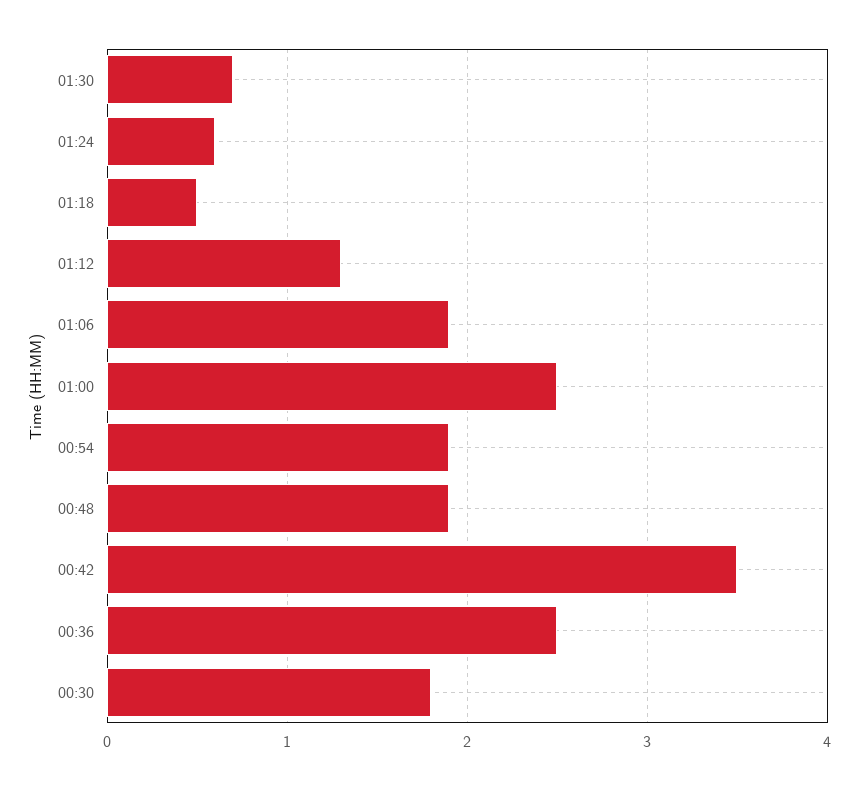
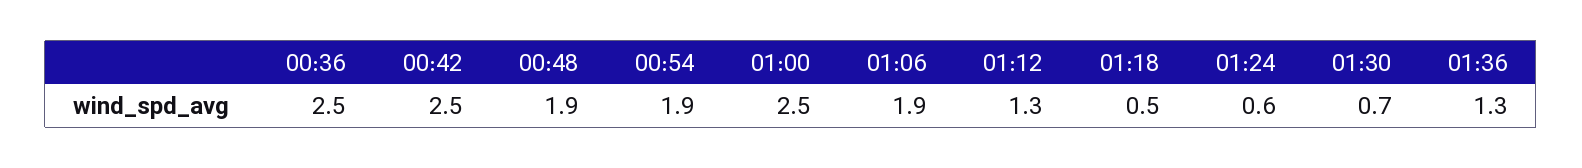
00:42: 3.5 -> 2.5
00:30: 1.8 -> none
01:36: none -> 1.3

